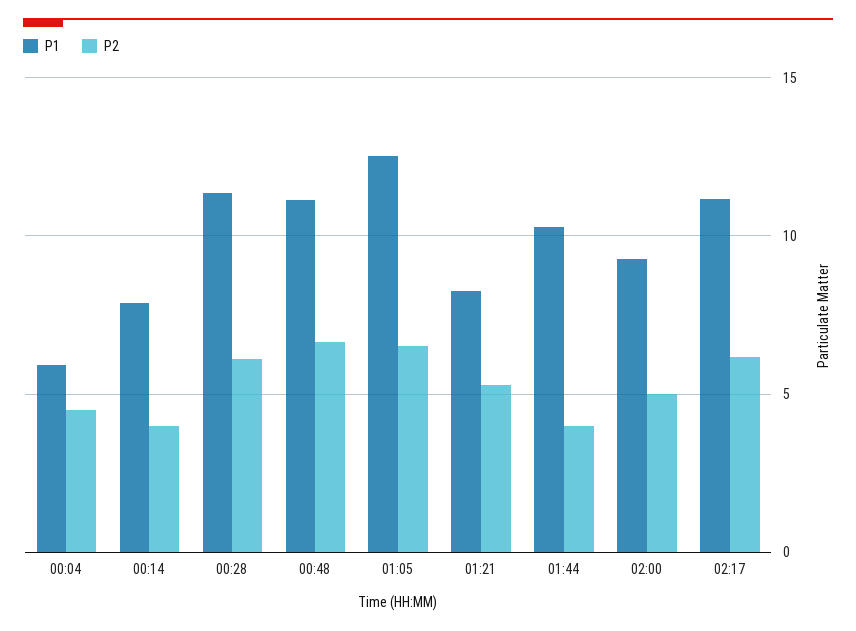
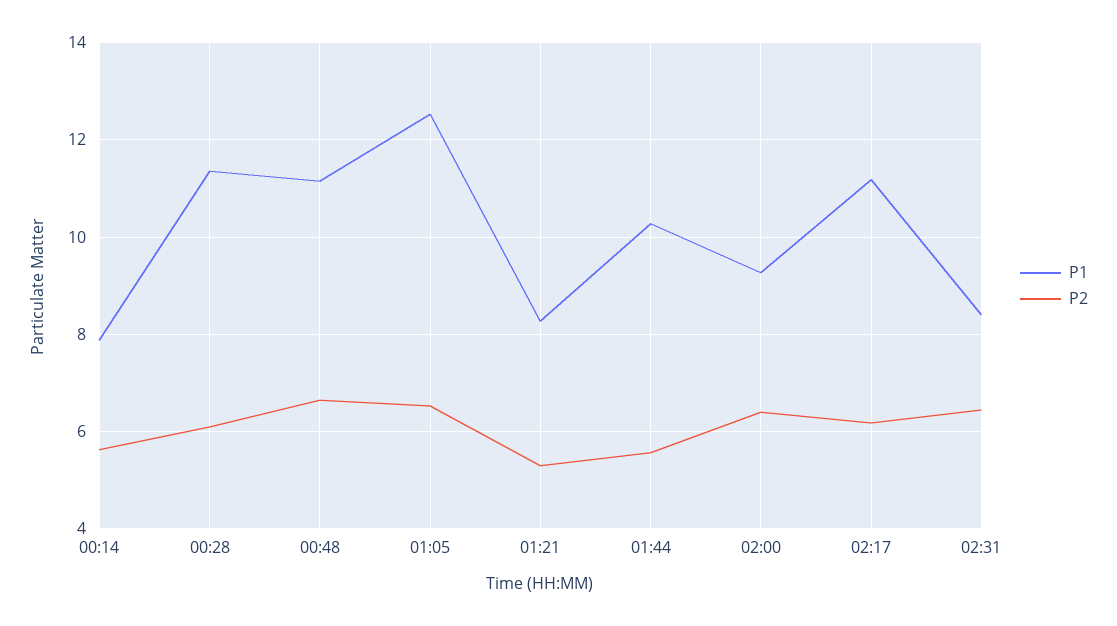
P1, 00:04: 6 -> none
P2, 00:04: 4.5 -> none
P2, 00:14: 4 -> 5.6
P2, 01:44: 4 -> 5.6
P2, 02:00: 5 -> 6.4
P1, 02:31: none -> 8.4
P2, 02:31: none -> 6.4

